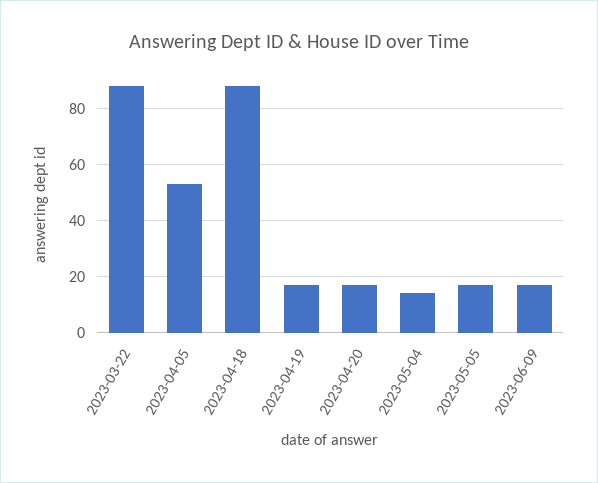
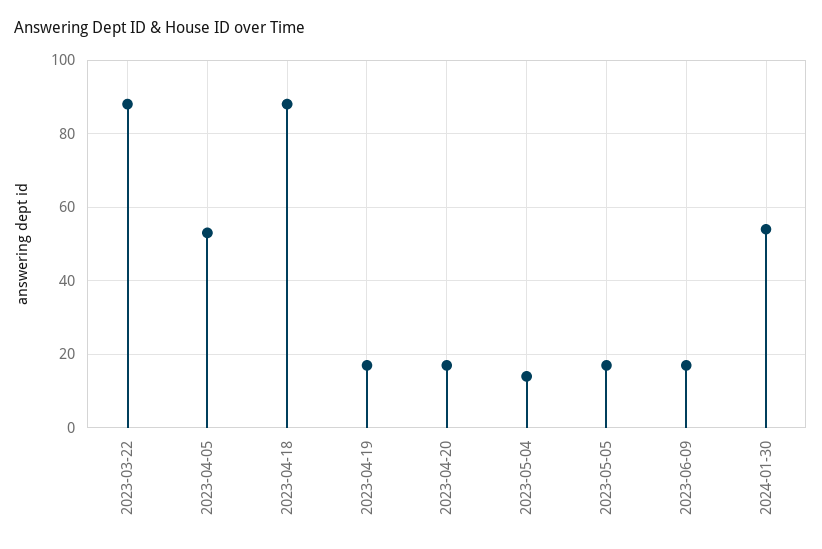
2024-01-30: none -> 55

